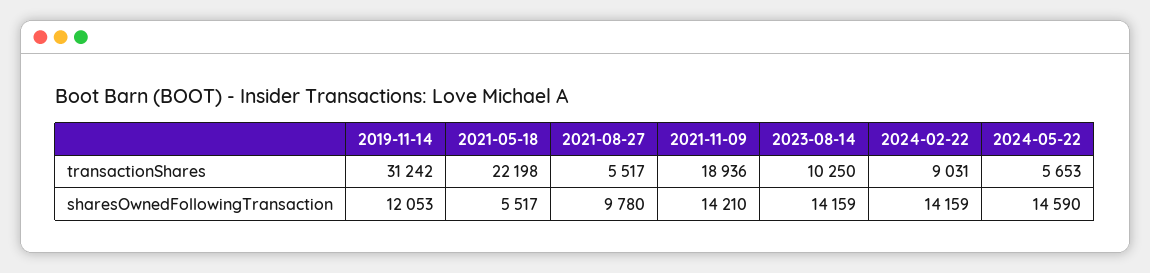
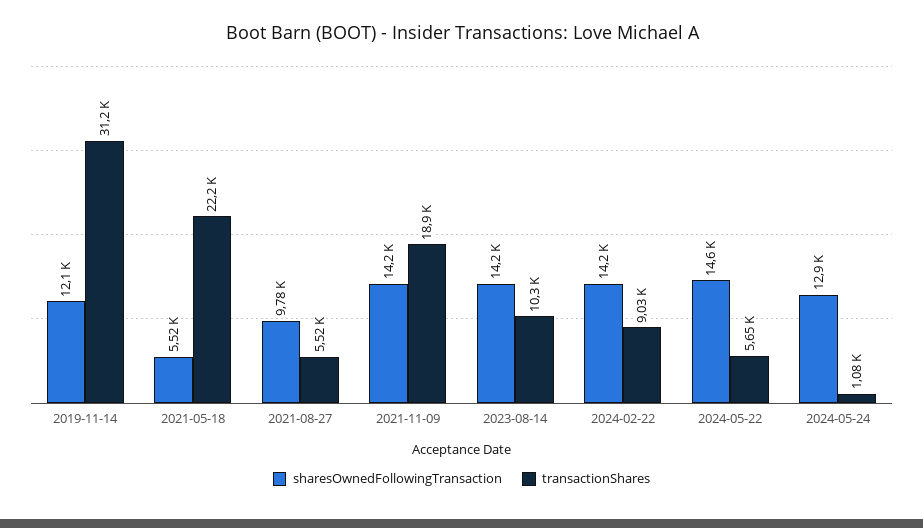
sharesOwnedFollowingTransaction, 2024-05-24: none -> 12900
transactionShares, 2024-05-24: none -> 1080

